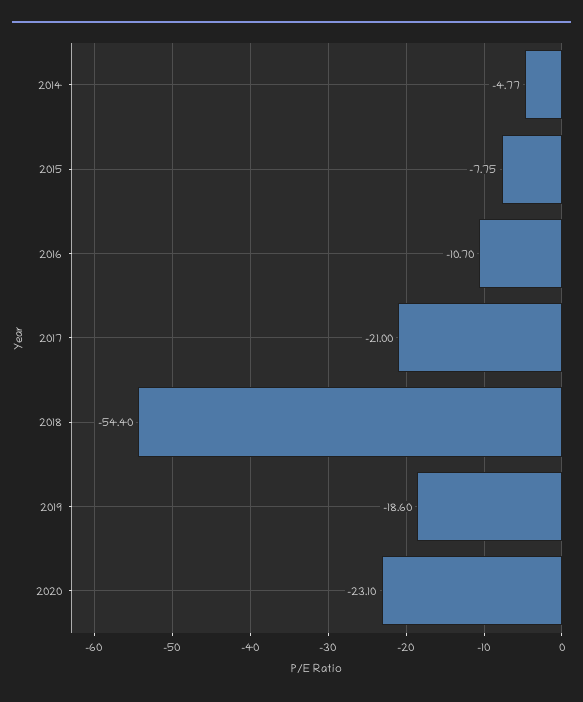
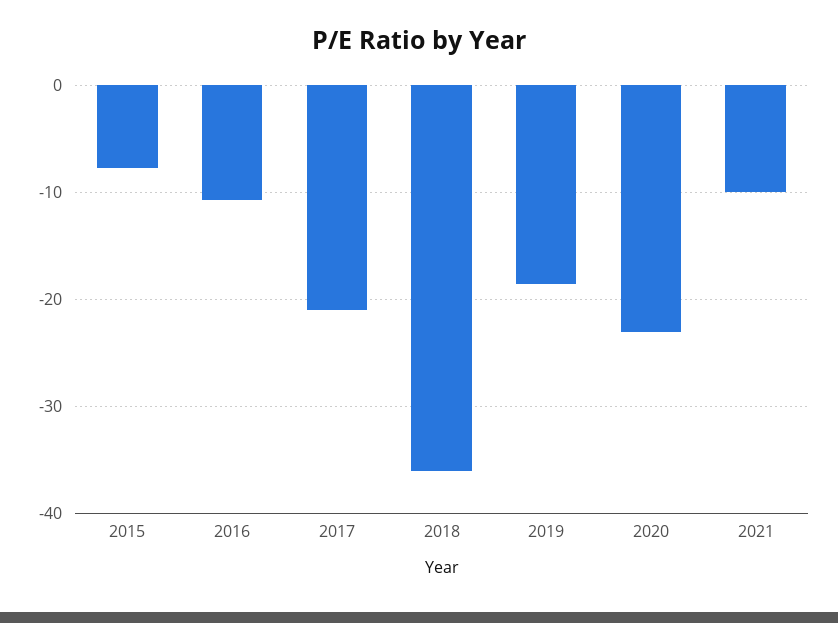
2014: -4.77 -> none
2018: -54.4 -> -36
2021: none -> -10

